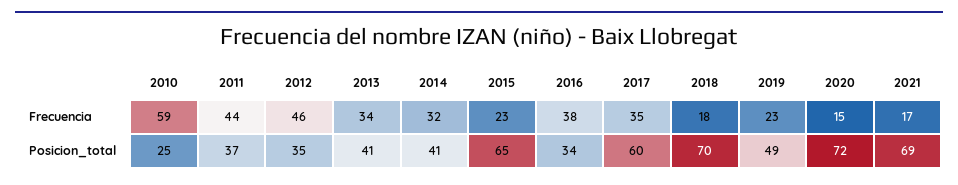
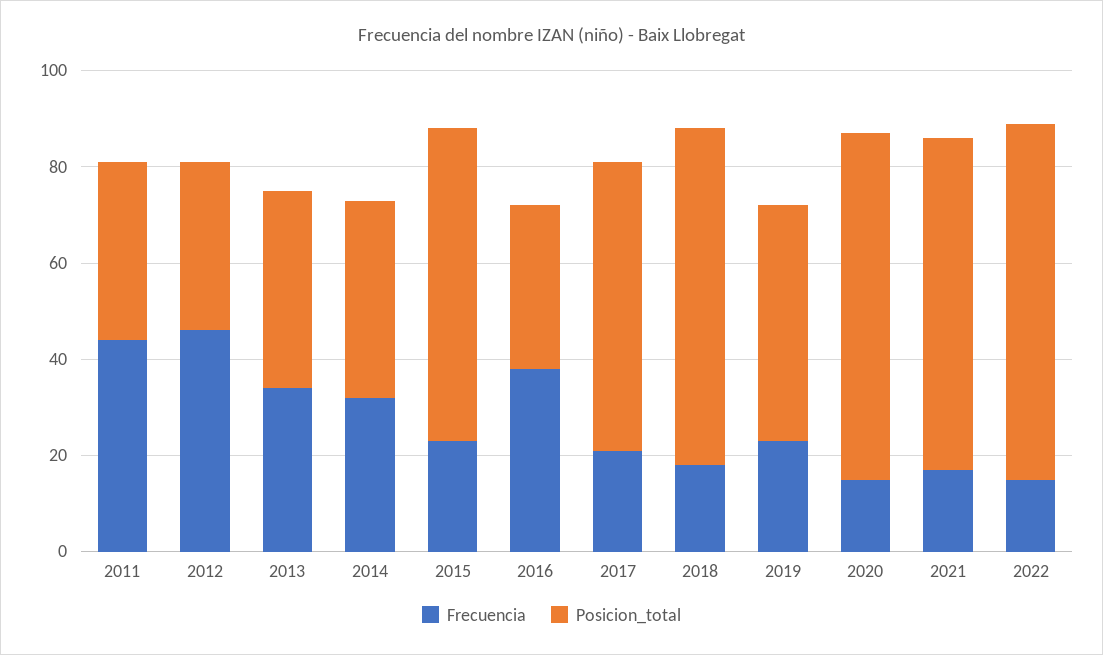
Frecuencia, 2010: 59 -> none
Frecuencia, 2017: 35 -> 20
Posicion_total, 2010: 25 -> none
Frecuencia, 2022: none -> 15
Posicion_total, 2022: none -> 75

